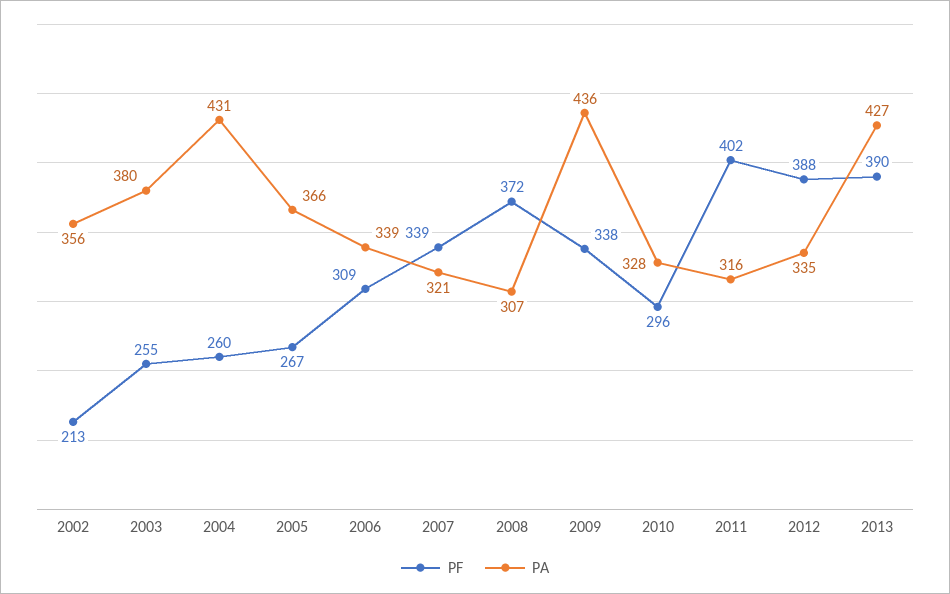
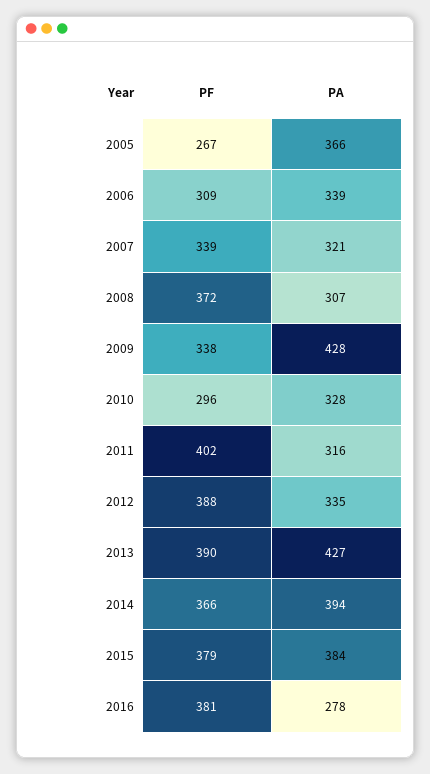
PF, 2002: 213 -> none
PA, 2002: 356 -> none
PF, 2003: 255 -> none
PA, 2003: 380 -> none
PF, 2004: 260 -> none
PA, 2004: 431 -> none
PA, 2009: 436 -> 428
PF, 2014: none -> 366
PA, 2014: none -> 394
PF, 2015: none -> 379
PA, 2015: none -> 384
PF, 2016: none -> 381
PA, 2016: none -> 278

